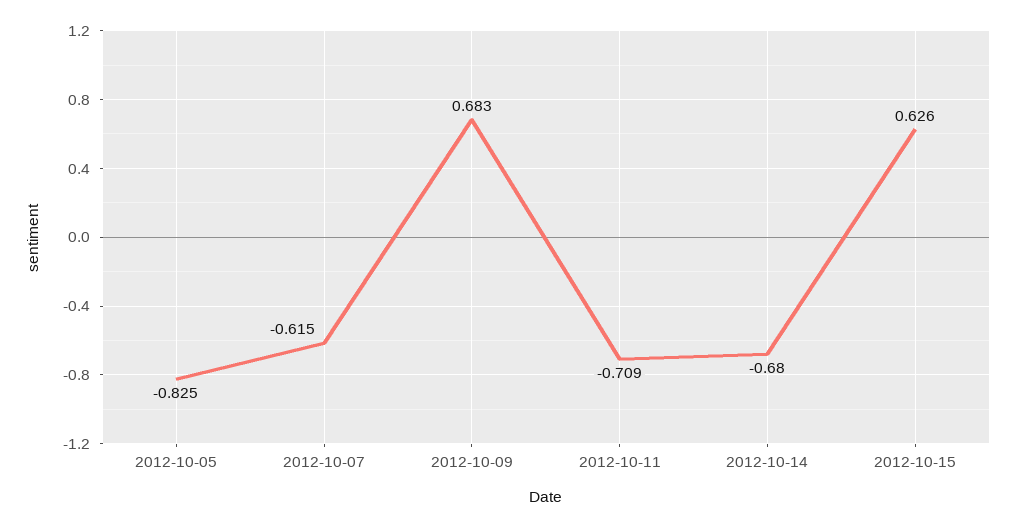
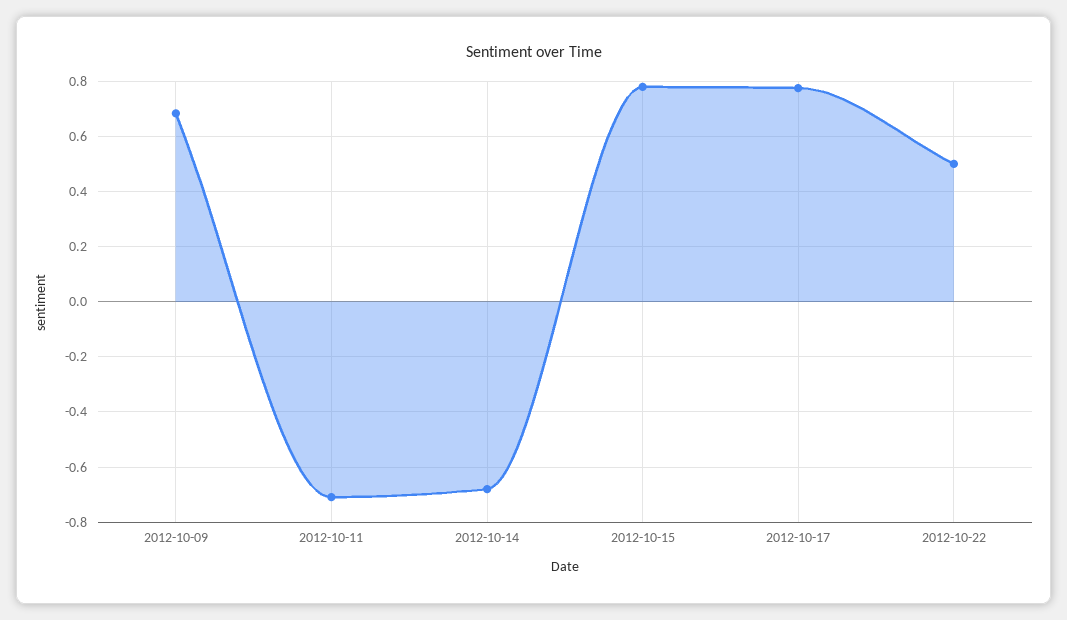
2012-10-05: -0.825 -> none
2012-10-07: -0.615 -> none
2012-10-15: 0.626 -> 0.775
2012-10-17: none -> 0.775
2012-10-22: none -> 0.5

